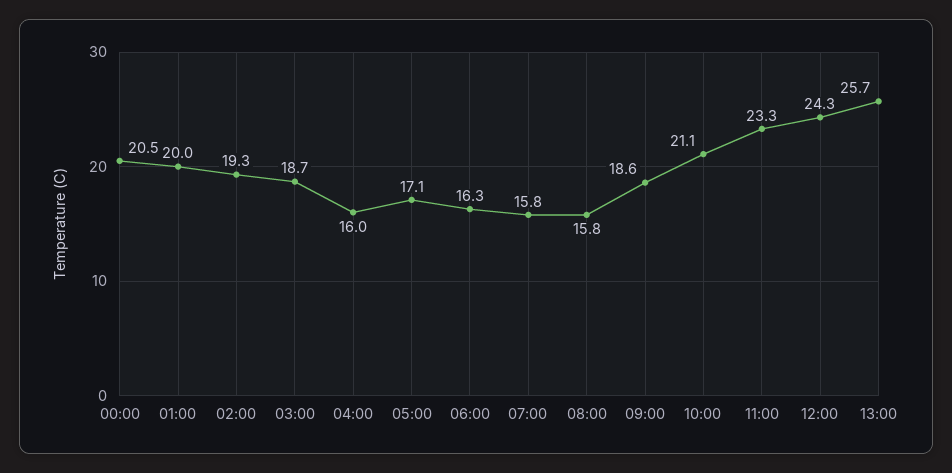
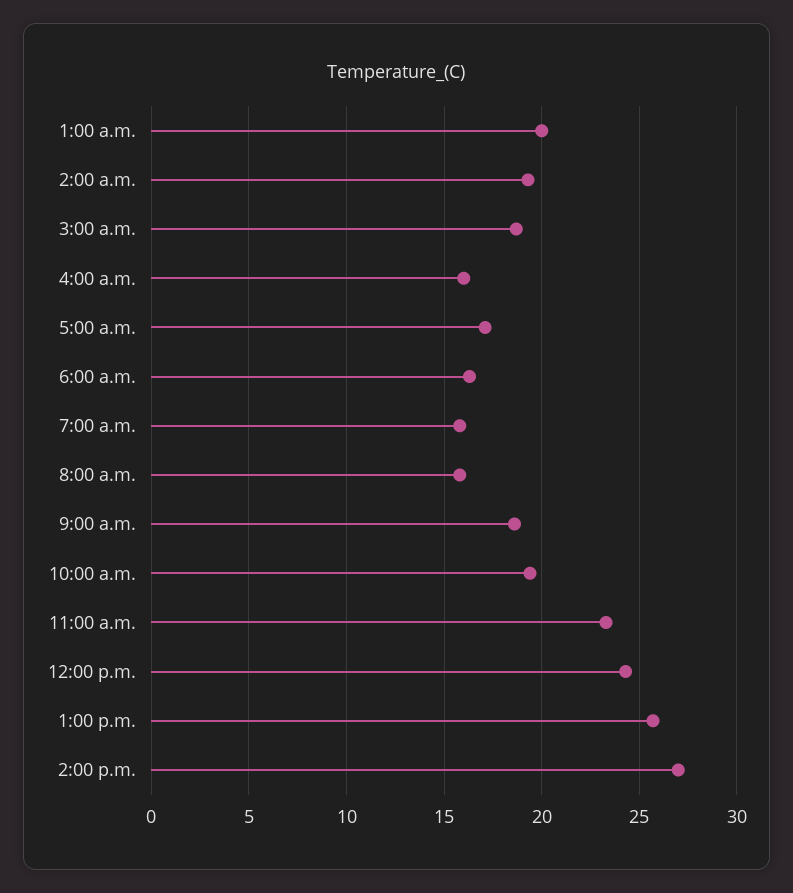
00:00: 20.5 -> none
10:00: 21.1 -> 19.5
2:00 p.m.: none -> 27

